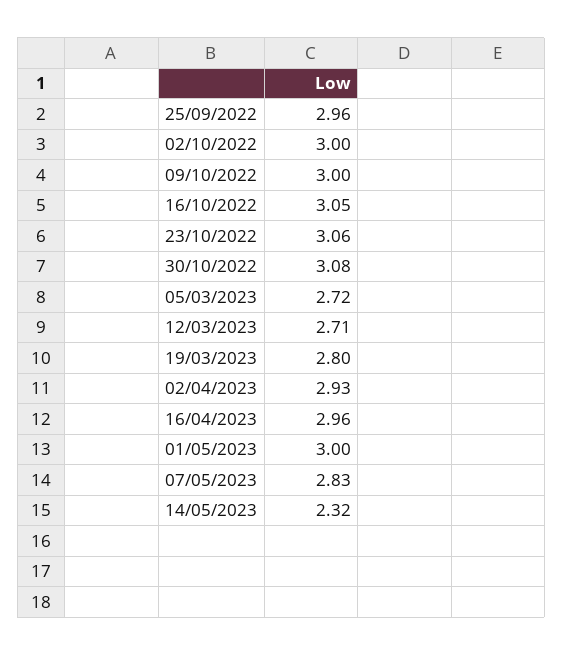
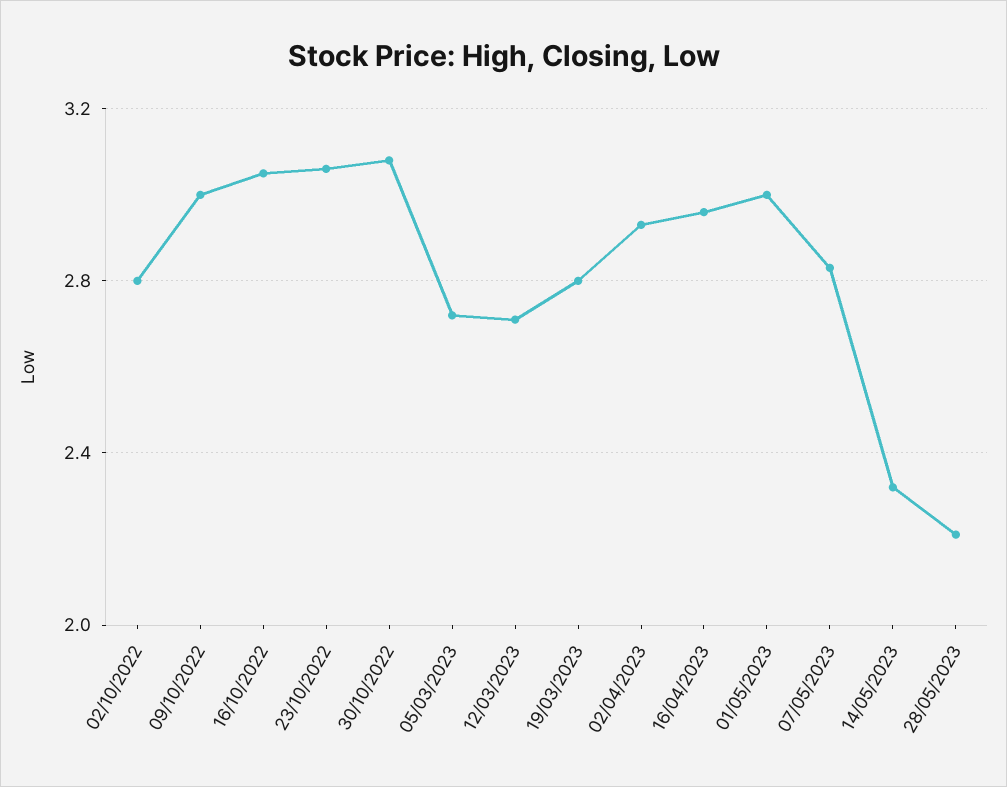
25/09/2022: 2.96 -> none
02/10/2022: 3 -> 2.8
28/05/2023: none -> 2.2

